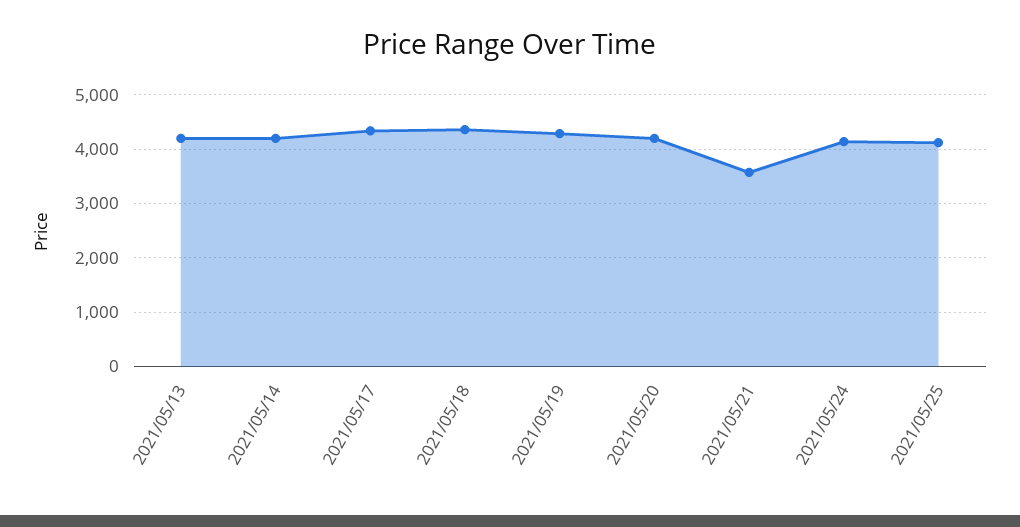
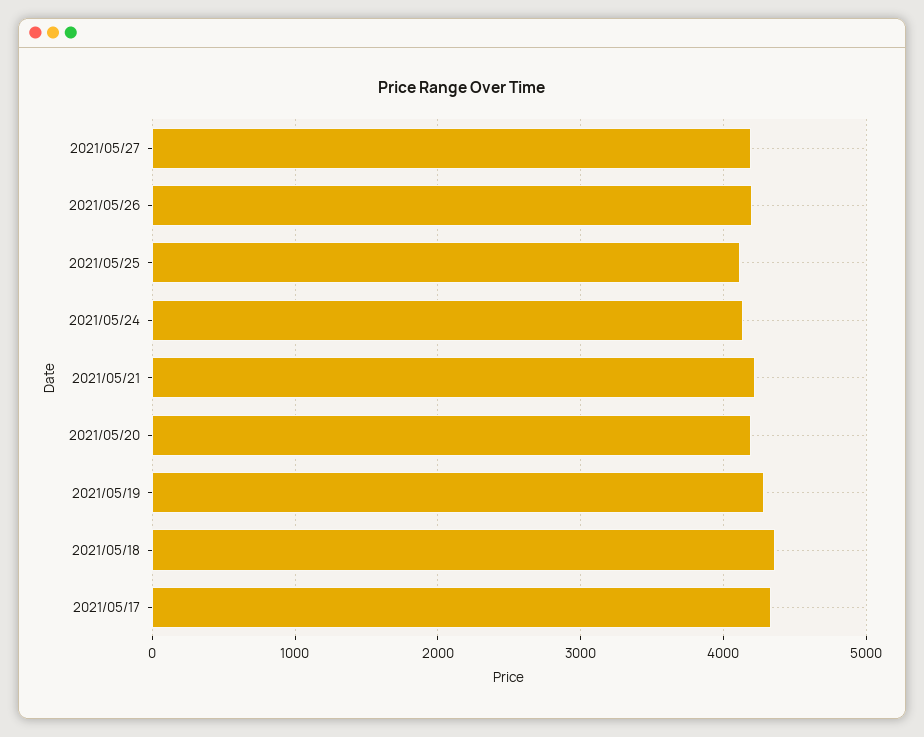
2021/05/13: 4200 -> none
2021/05/14: 4200 -> none
2021/05/21: 3600 -> 4200
2021/05/27: none -> 4200
2021/05/26: none -> 4200

